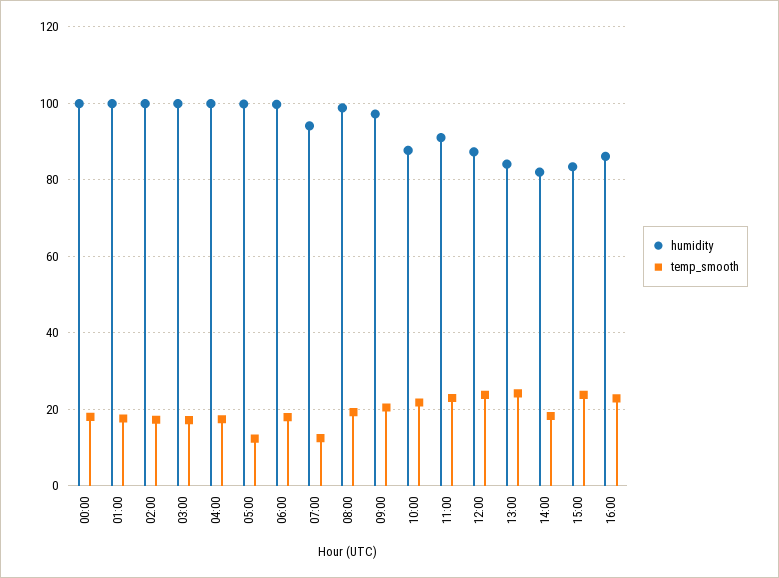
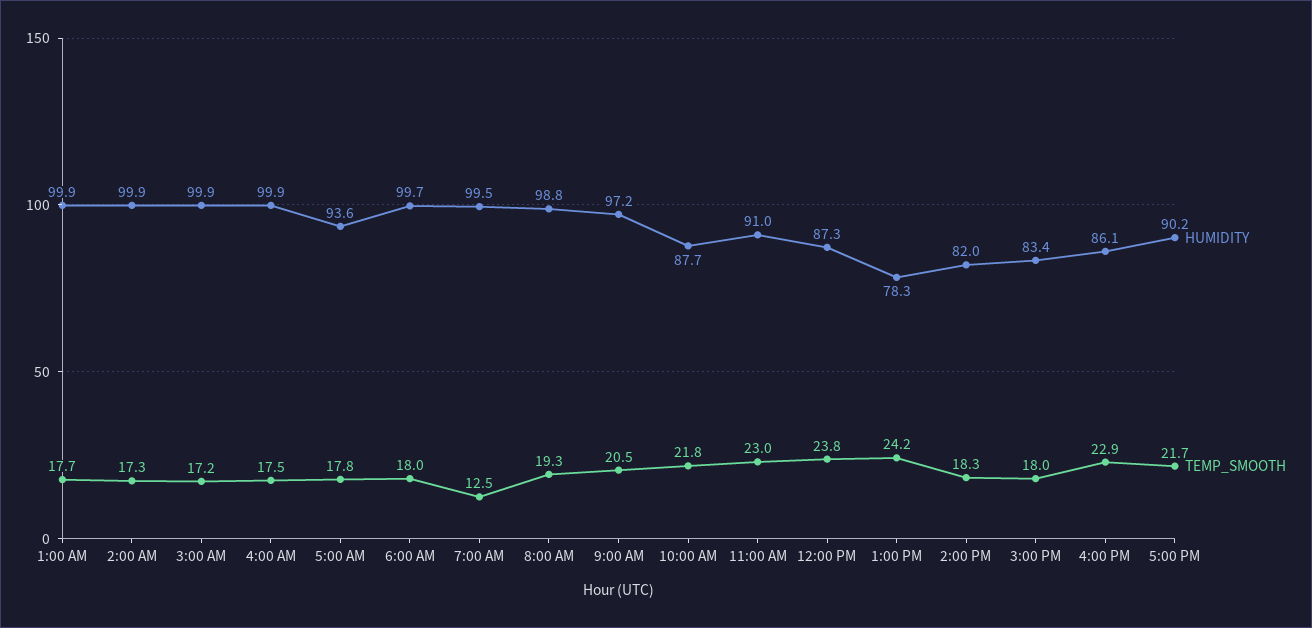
humidity, 00:00: 100 -> none
temp_smooth, 00:00: 18 -> none
humidity, 05:00: 100 -> 93.6
temp_smooth, 05:00: 12 -> 17.8
humidity, 07:00: 94 -> 99.5
humidity, 13:00: 84 -> 78.3
temp_smooth, 15:00: 24 -> 18
humidity, 5:00 PM: none -> 90.2
temp_smooth, 5:00 PM: none -> 21.7

